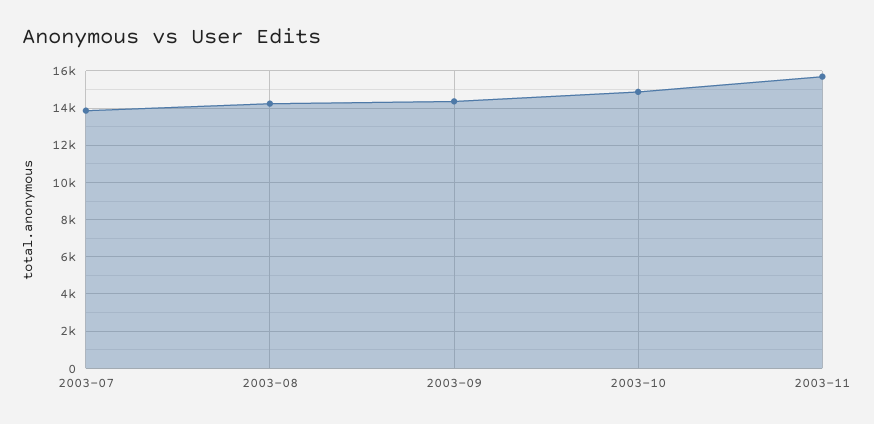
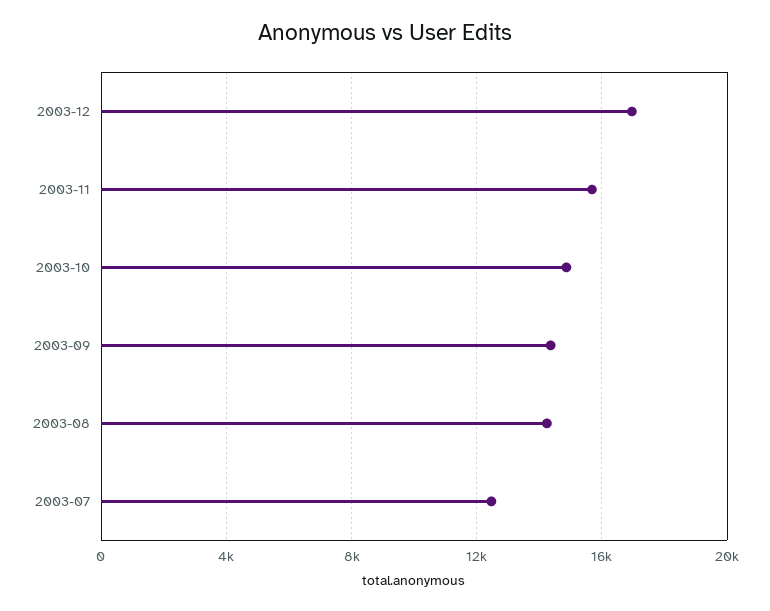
2003-07: 14000 -> 12500
2003-12: none -> 17000

